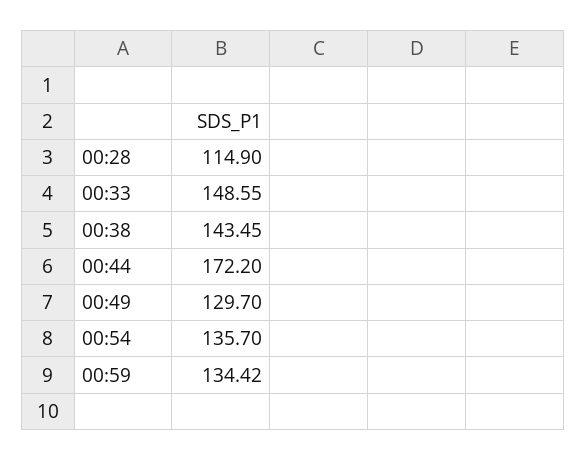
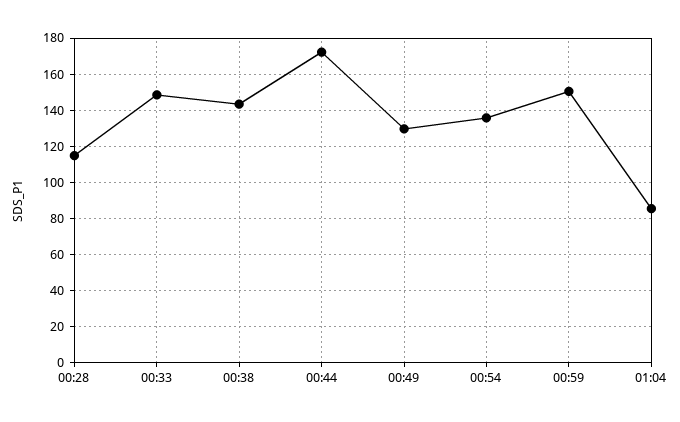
00:59: 134.42 -> 150
01:04: none -> 85

